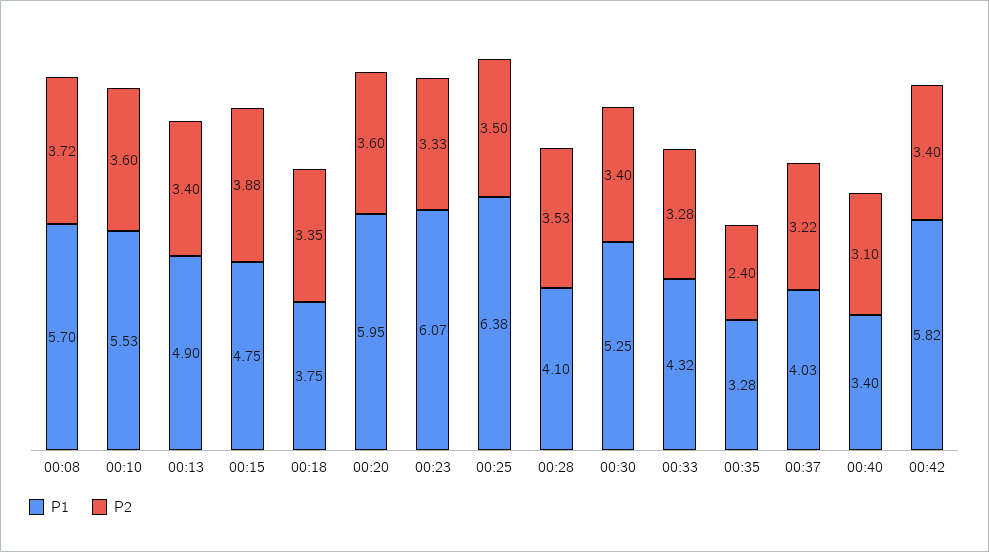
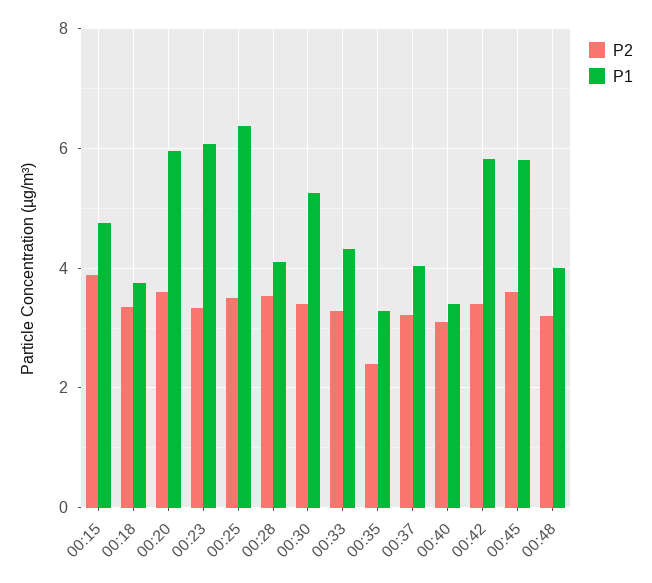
P1, 00:08: 5.7 -> none
P2, 00:08: 3.72 -> none
P1, 00:10: 5.53 -> none
P2, 00:10: 3.6 -> none
P1, 00:13: 4.9 -> none
P2, 00:13: 3.4 -> none
P2, 00:45: none -> 3.6
P1, 00:45: none -> 5.8
P2, 00:48: none -> 3.2
P1, 00:48: none -> 4

